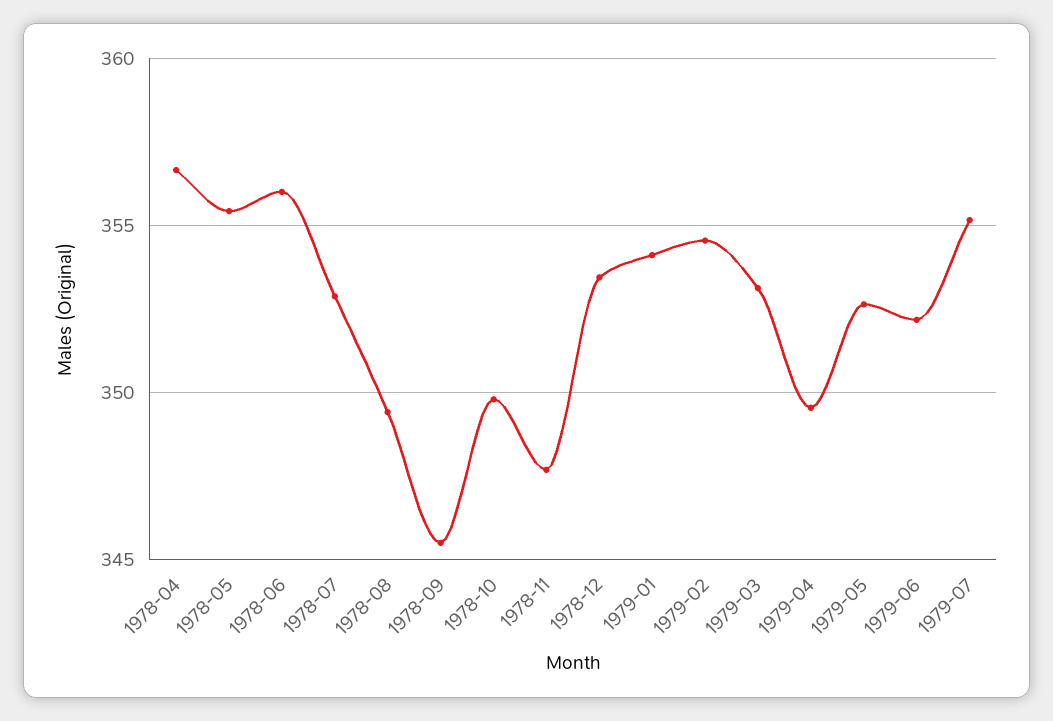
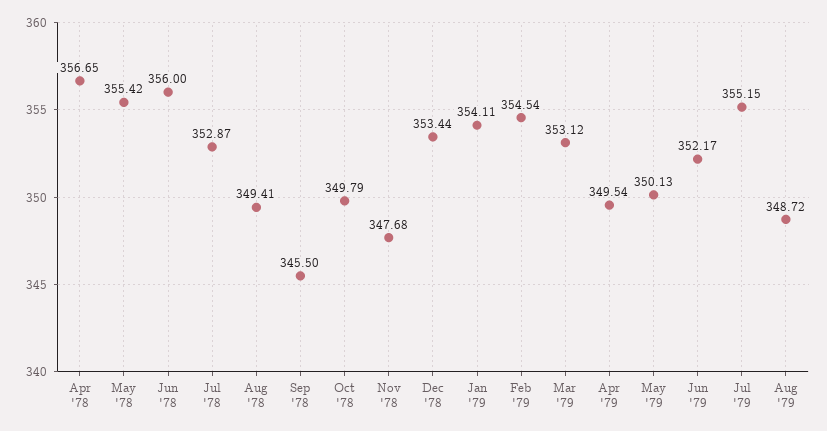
1979-05: 352.5 -> 350.13
Aug '79: none -> 348.72

